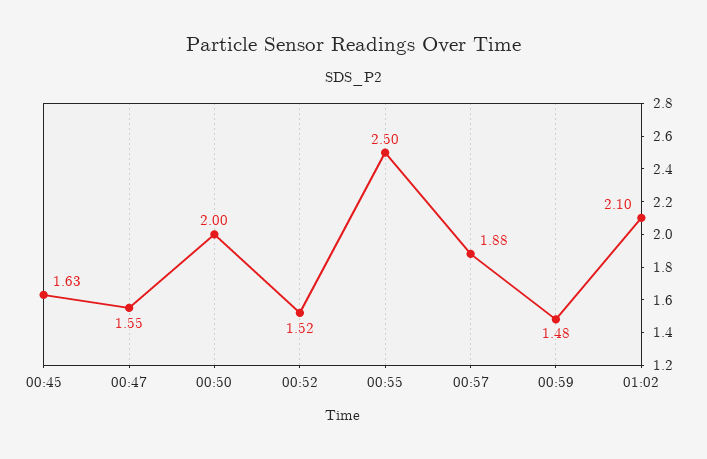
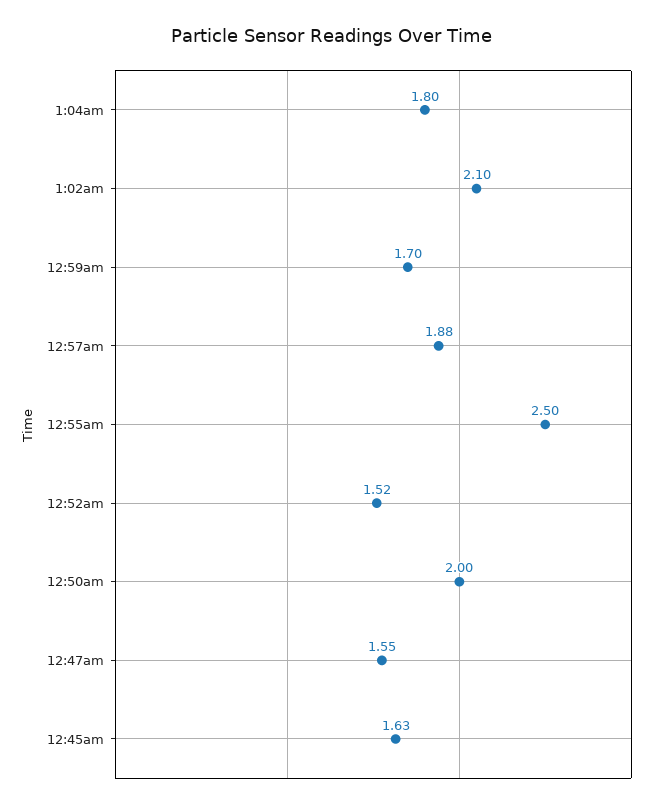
00:59: 1.48 -> 1.7
1:04am: none -> 1.8

